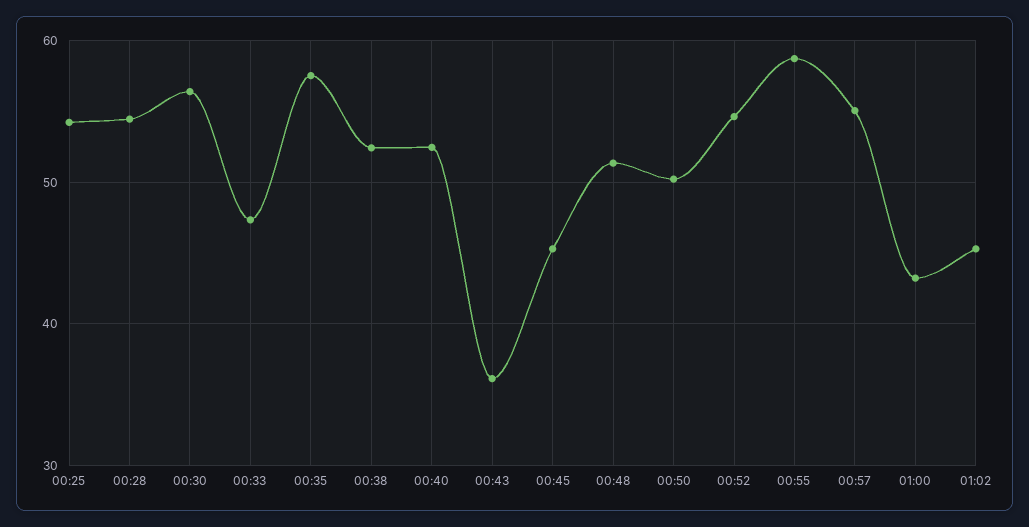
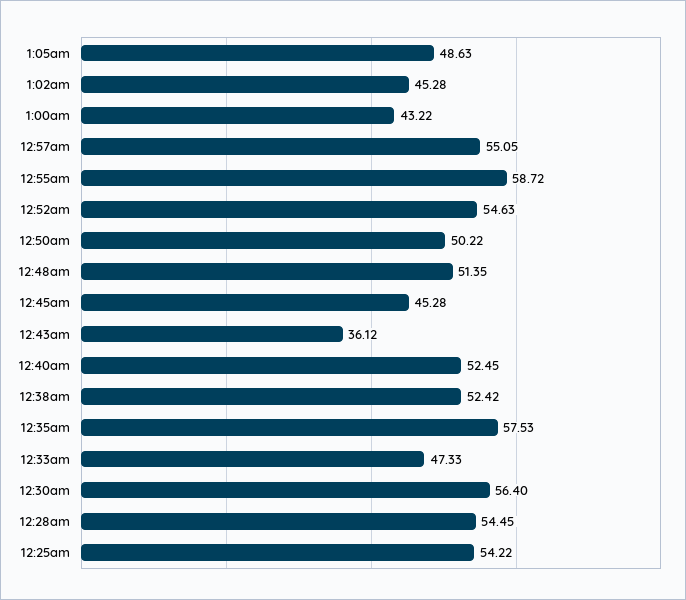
1:05am: none -> 48.63

